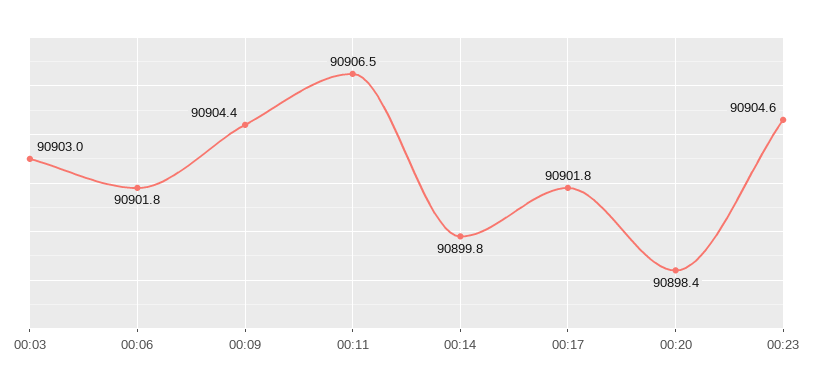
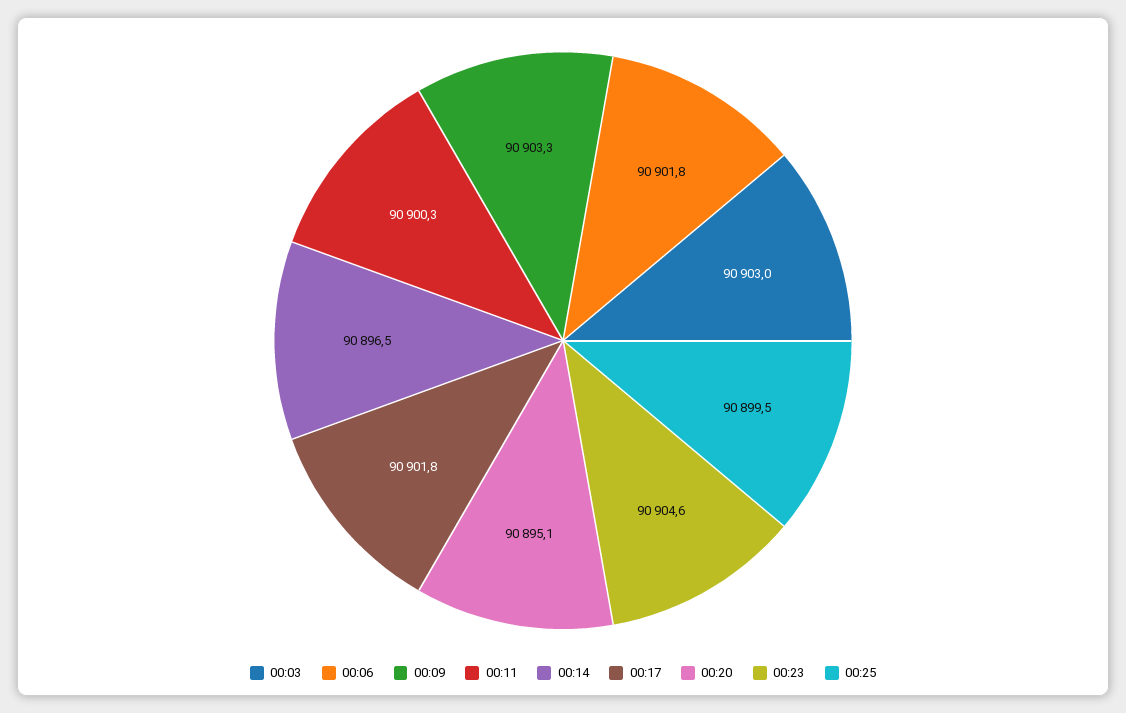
00:09: 90904.4 -> 90903.3
00:11: 90906.5 -> 90900.3
00:14: 90899.8 -> 90896.5
00:20: 90898.4 -> 90895.1
00:25: none -> 90899.5

